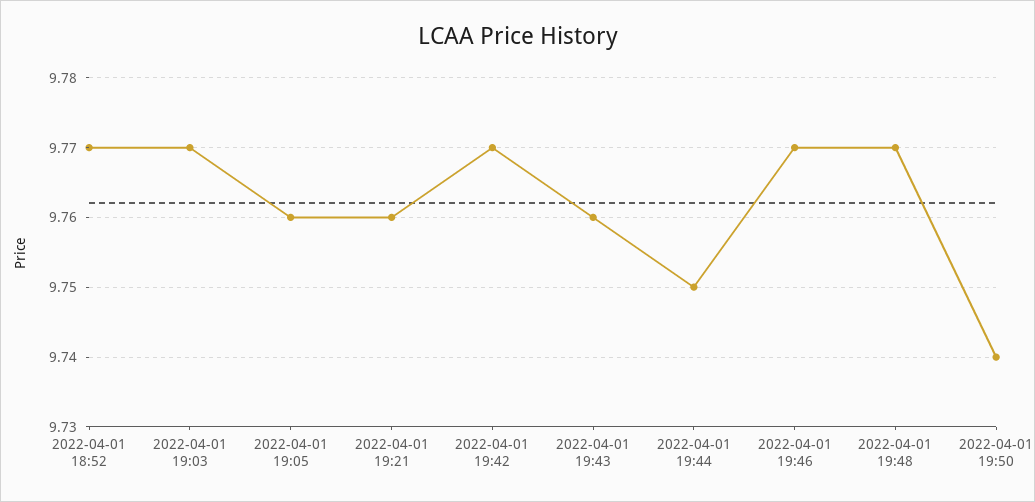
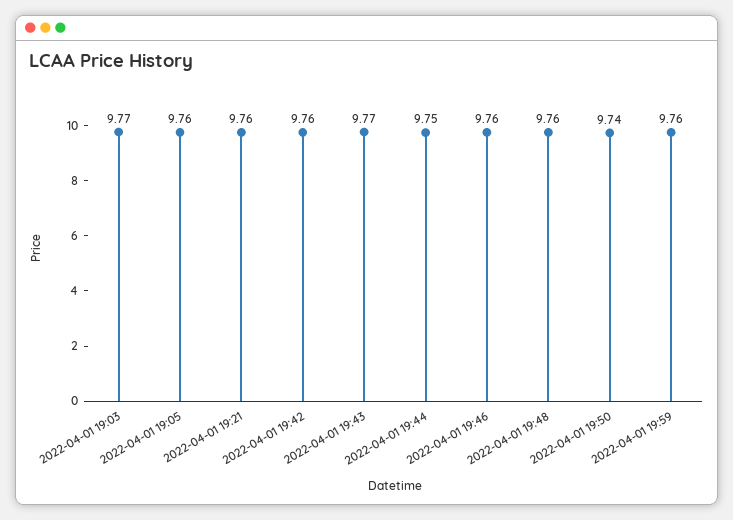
2022-04-01 18:52: 9.77 -> none
2022-04-01 19:42: 9.77 -> 9.76
2022-04-01 19:43: 9.76 -> 9.77
2022-04-01 19:46: 9.77 -> 9.76
2022-04-01 19:48: 9.77 -> 9.76
2022-04-01 19:59: none -> 9.76

